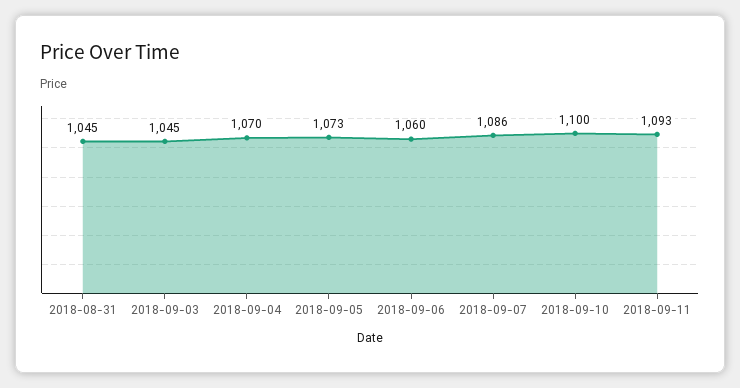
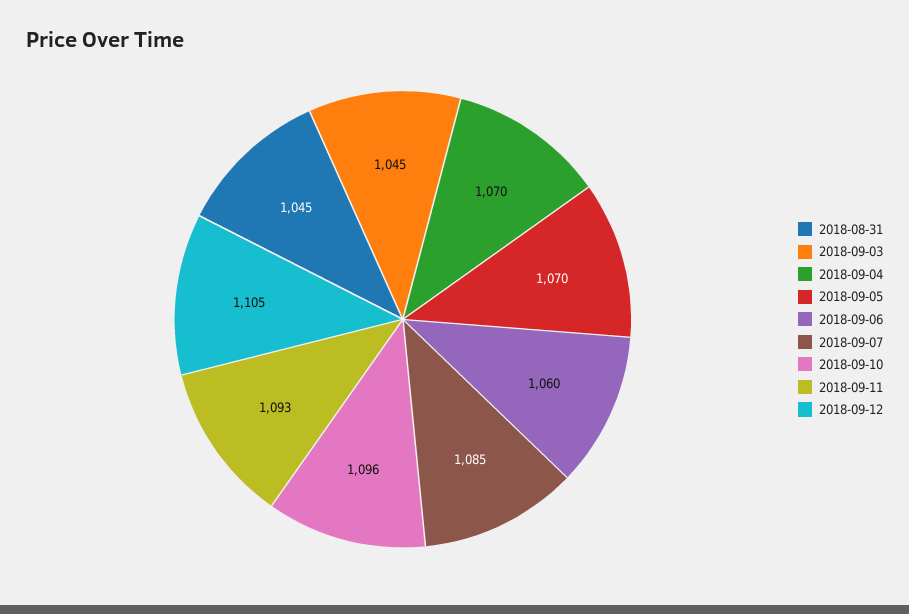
2018-09-05: 1073 -> 1070
2018-09-07: 1086 -> 1085
2018-09-10: 1100 -> 1096
2018-09-12: none -> 1105

